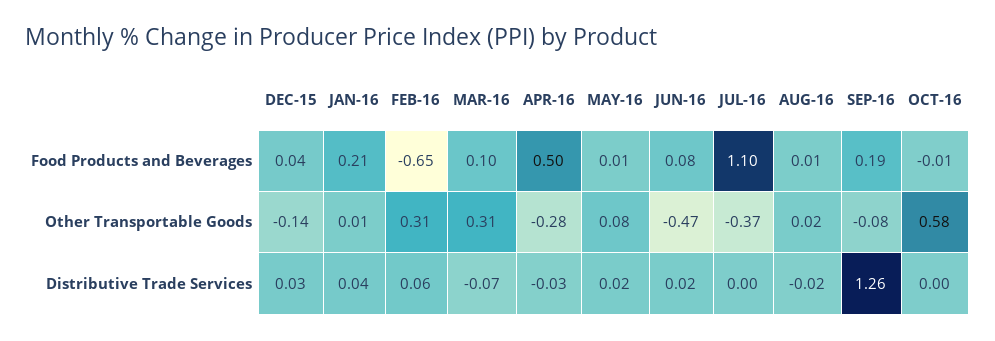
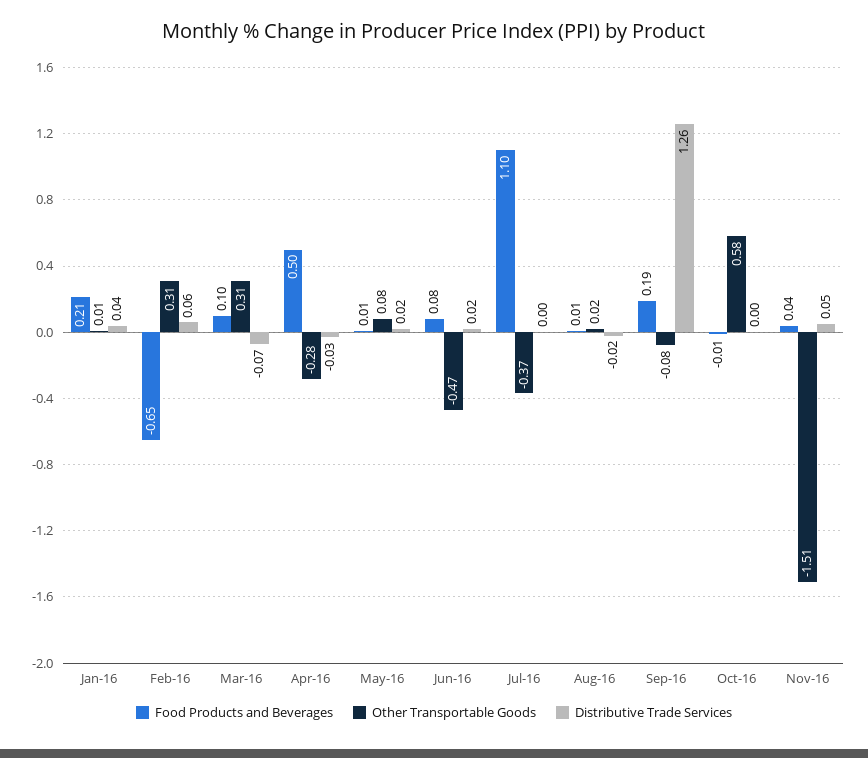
Food Products and Beverages, DEC-15: 0.04 -> none
Other Transportable Goods, DEC-15: -0.14 -> none
Distributive Trade Services, DEC-15: 0.03 -> none
Food Products and Beverages, Nov-16: none -> 0.04
Other Transportable Goods, Nov-16: none -> -1.51
Distributive Trade Services, Nov-16: none -> 0.05

